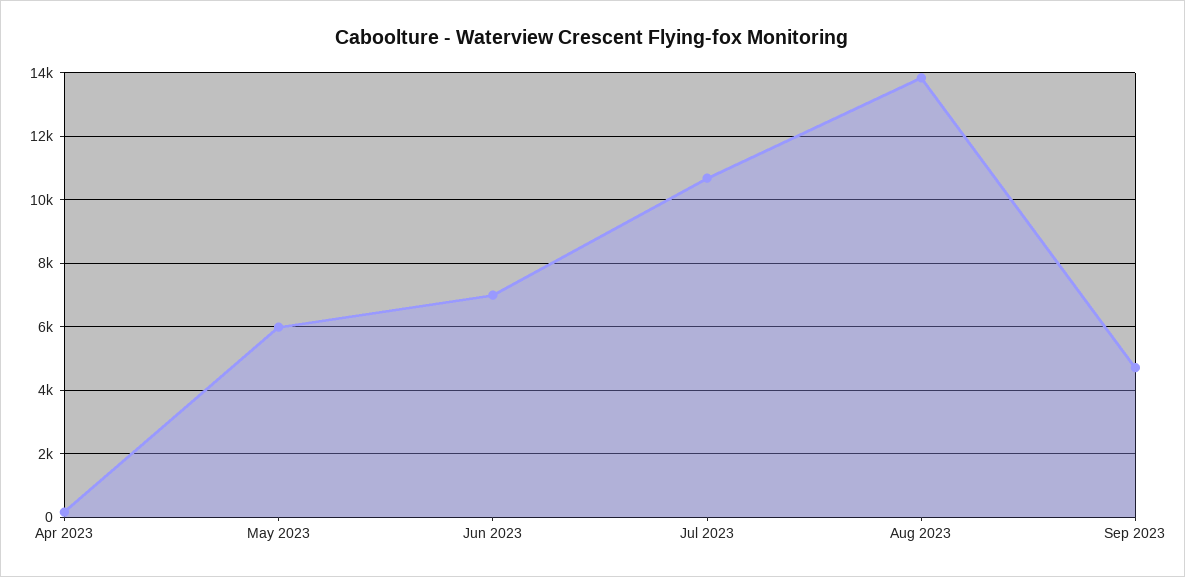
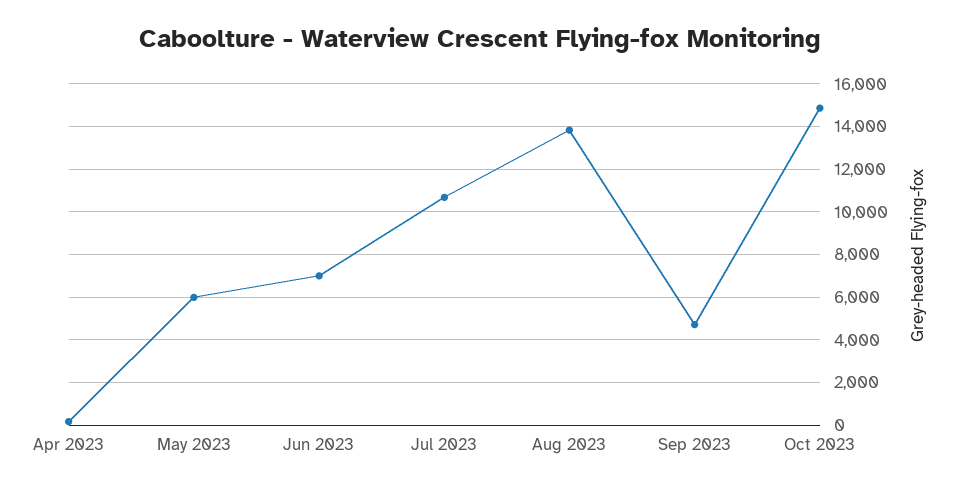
Oct 2023: none -> 15000

